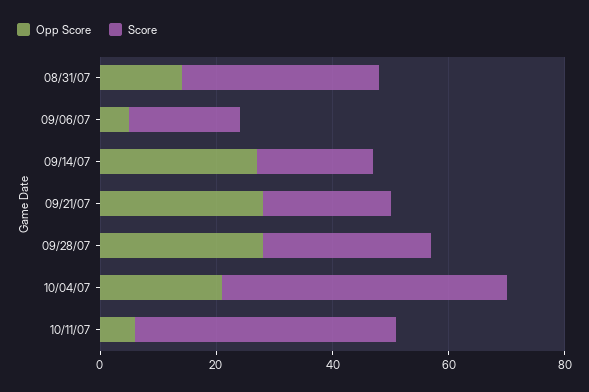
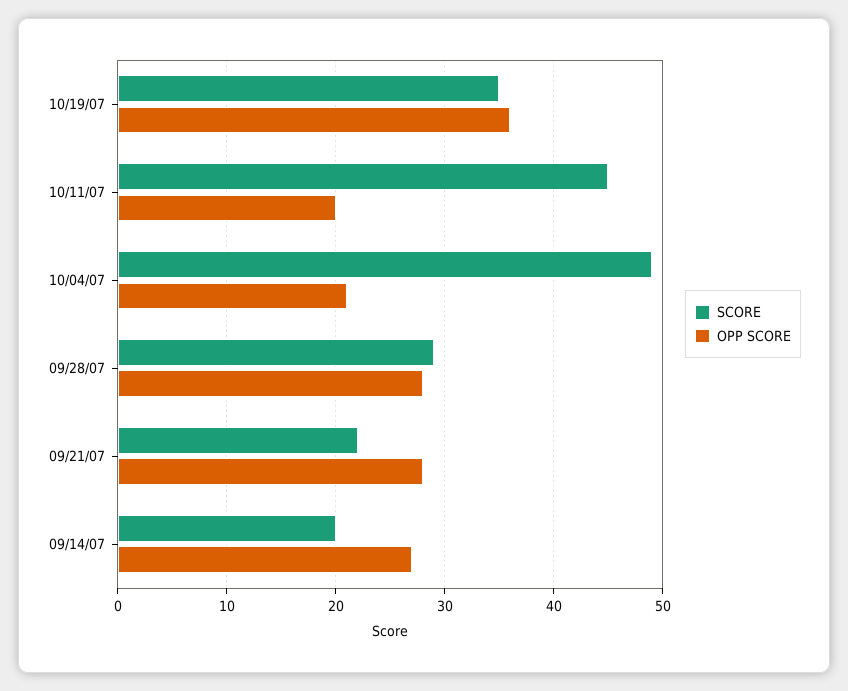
Opp Score, 08/31/07: 15 -> none
Score, 08/31/07: 35 -> none
Opp Score, 09/06/07: 5 -> none
Score, 09/06/07: 20 -> none
Opp Score, 10/11/07: 5 -> 20
Score, 10/19/07: none -> 35
Opp Score, 10/19/07: none -> 36

